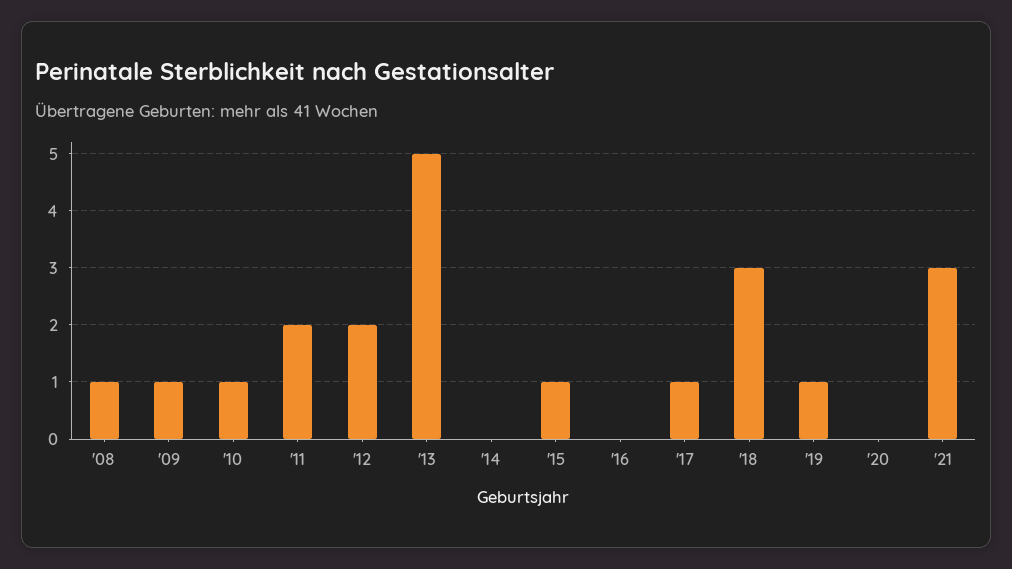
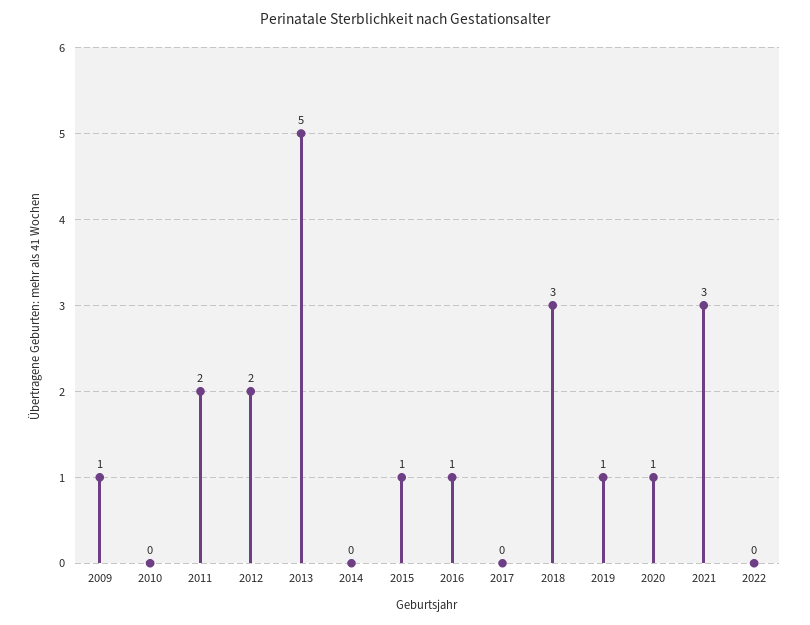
'08: 1 -> none
'10: 1 -> 0
'16: 0 -> 1
'17: 1 -> 0
'20: 0 -> 1
2022: none -> 0

